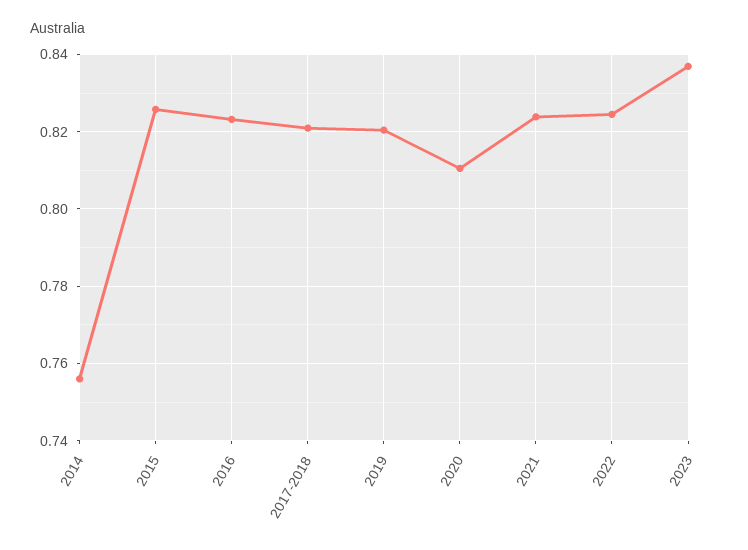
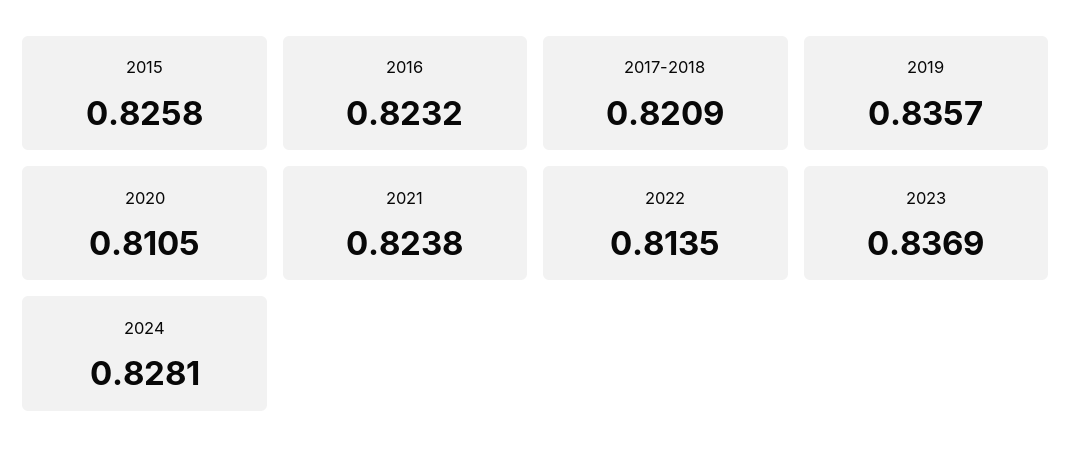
2014: 0.756 -> none
2019: 0.82 -> 0.8357
2022: 0.824 -> 0.8135
2024: none -> 0.8281

